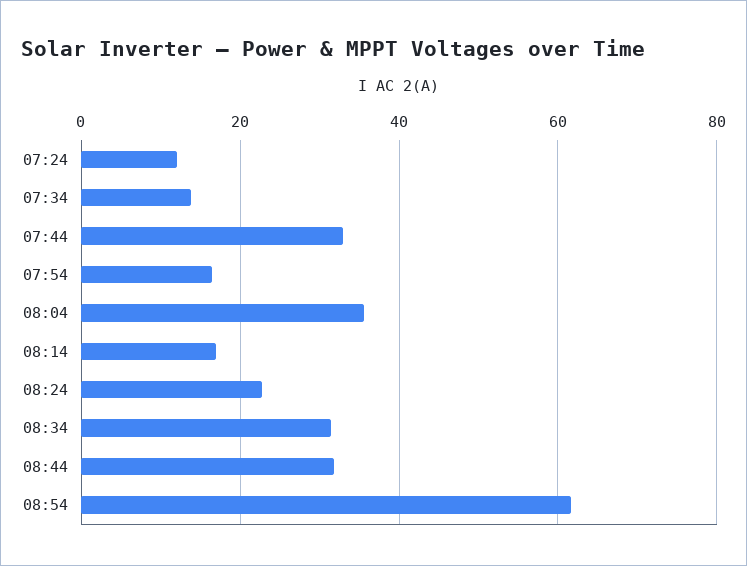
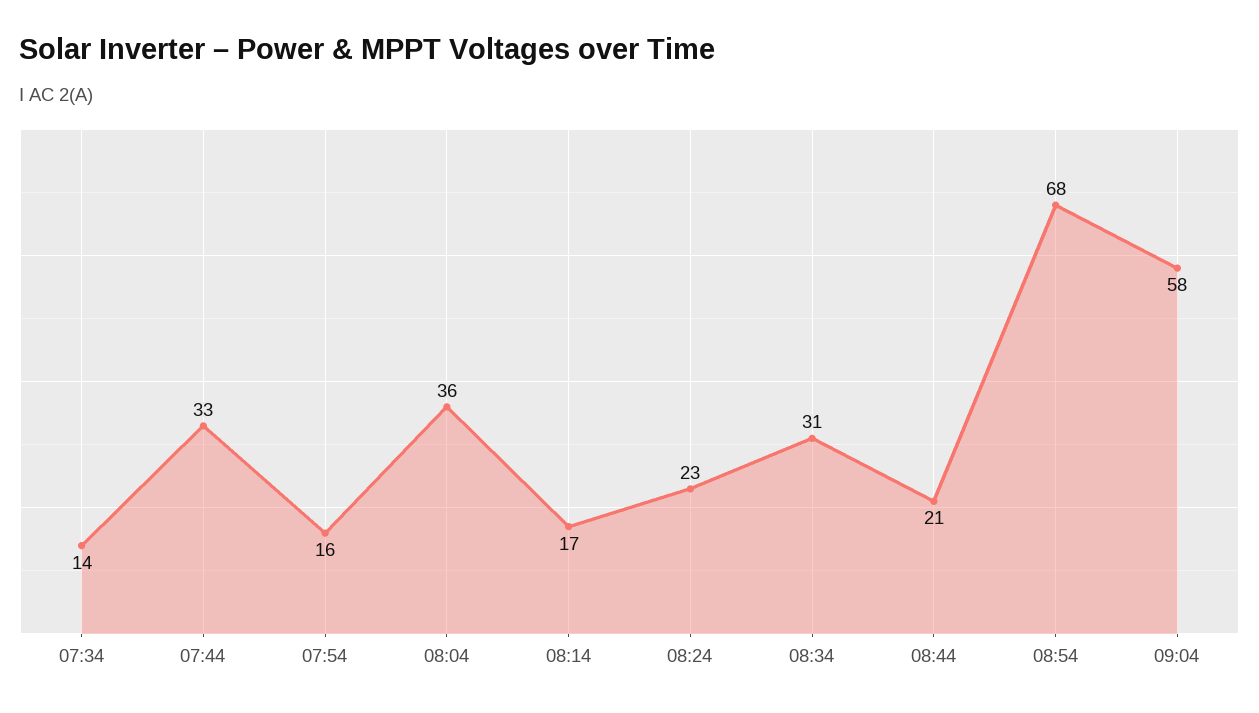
07:24: 12 -> none
08:44: 32 -> 21
08:54: 62 -> 68
09:04: none -> 58

